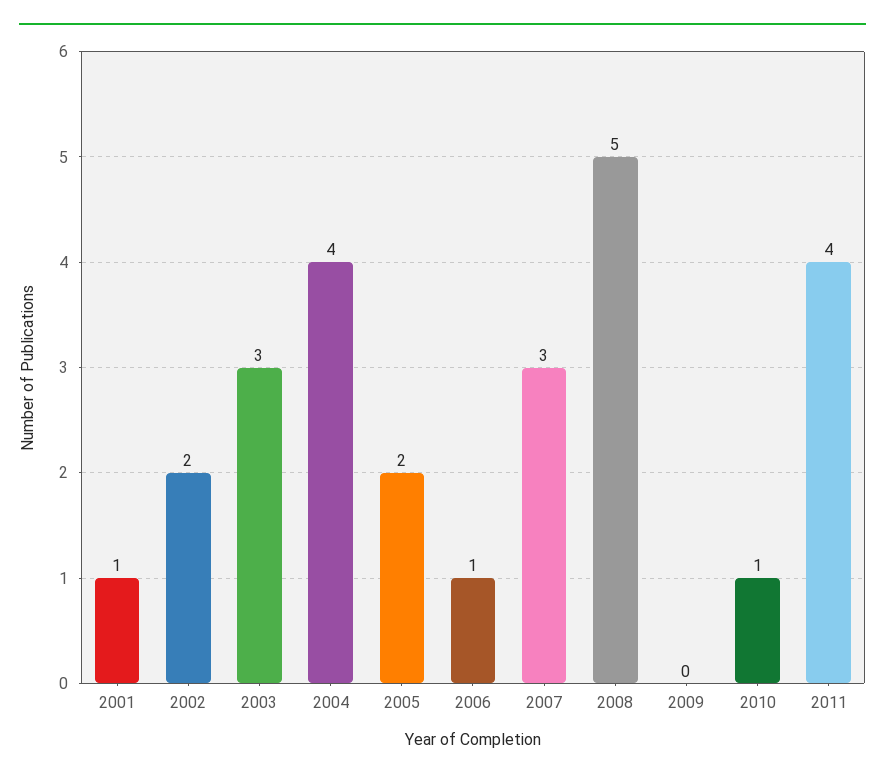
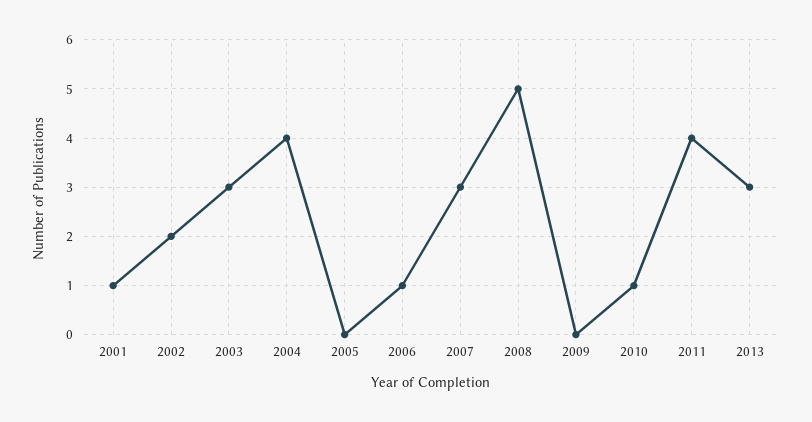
2005: 2 -> 0
2013: none -> 3

